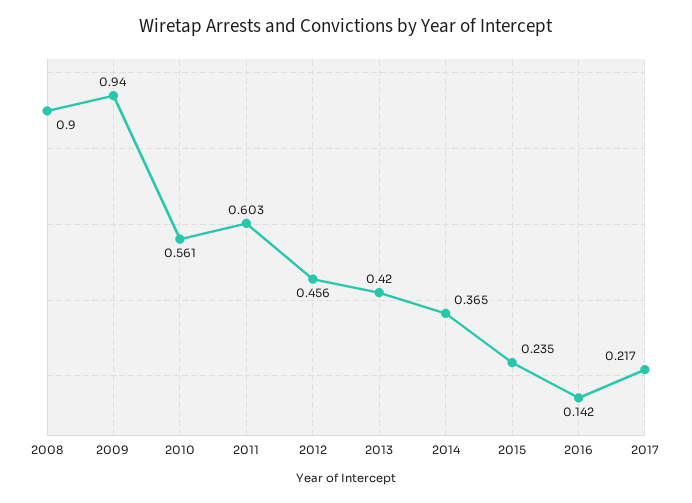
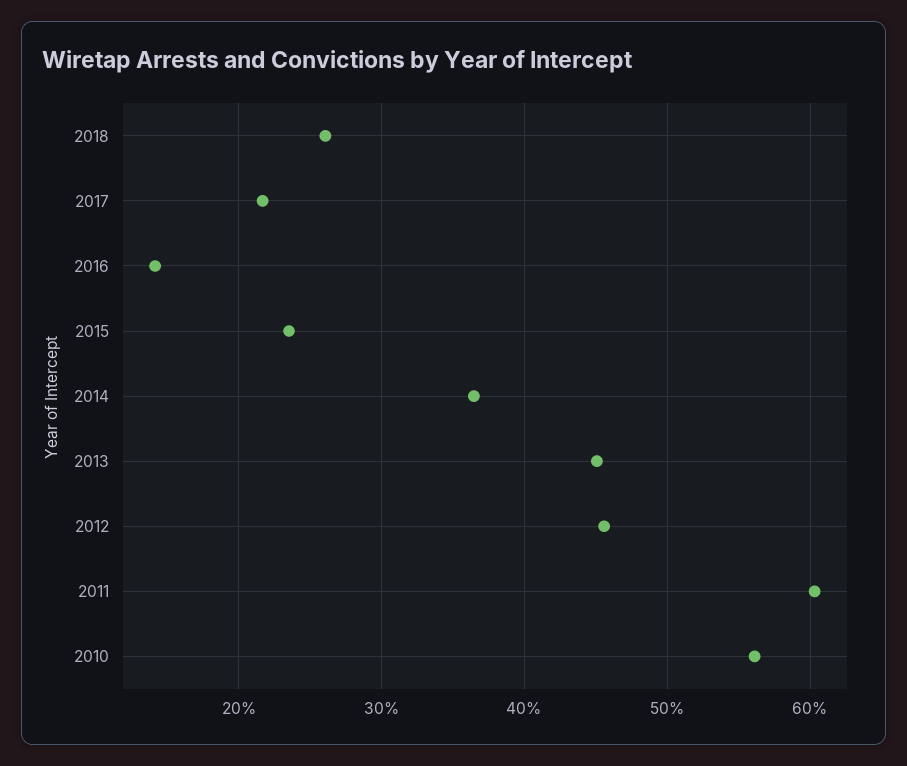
2008: 0.9 -> none
2009: 0.94 -> none
2013: 0.42 -> 0.45
2018: none -> 0.26

